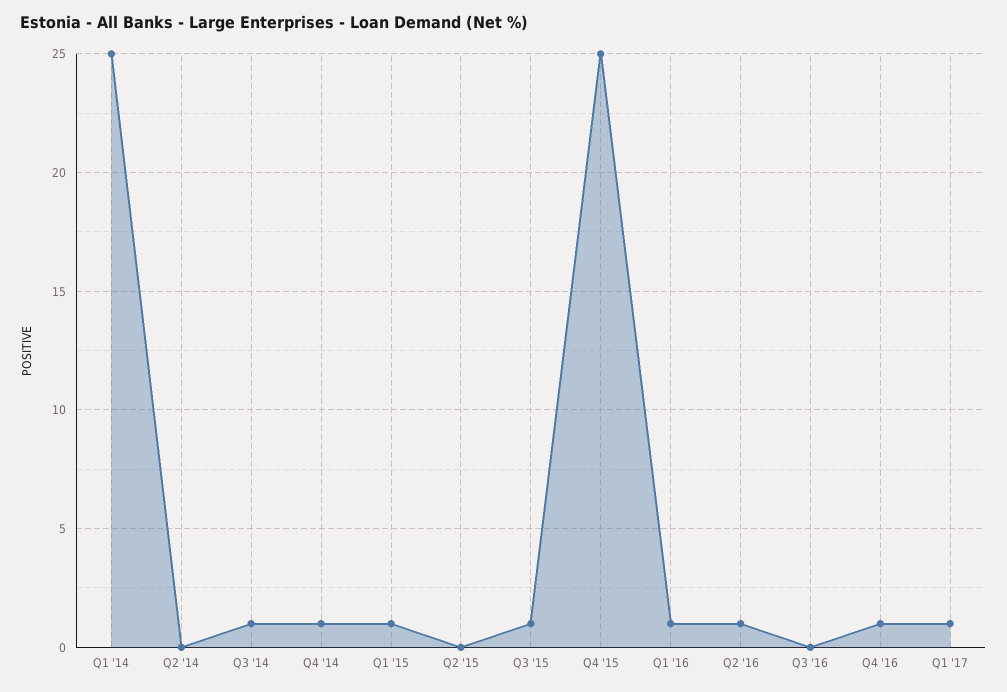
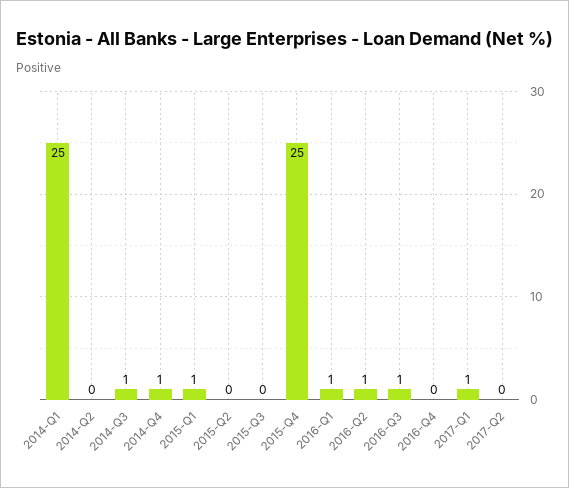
Q3 '15: 1 -> 0
Q3 '16: 0 -> 1
Q4 '16: 1 -> 0
2017-Q2: none -> 0

